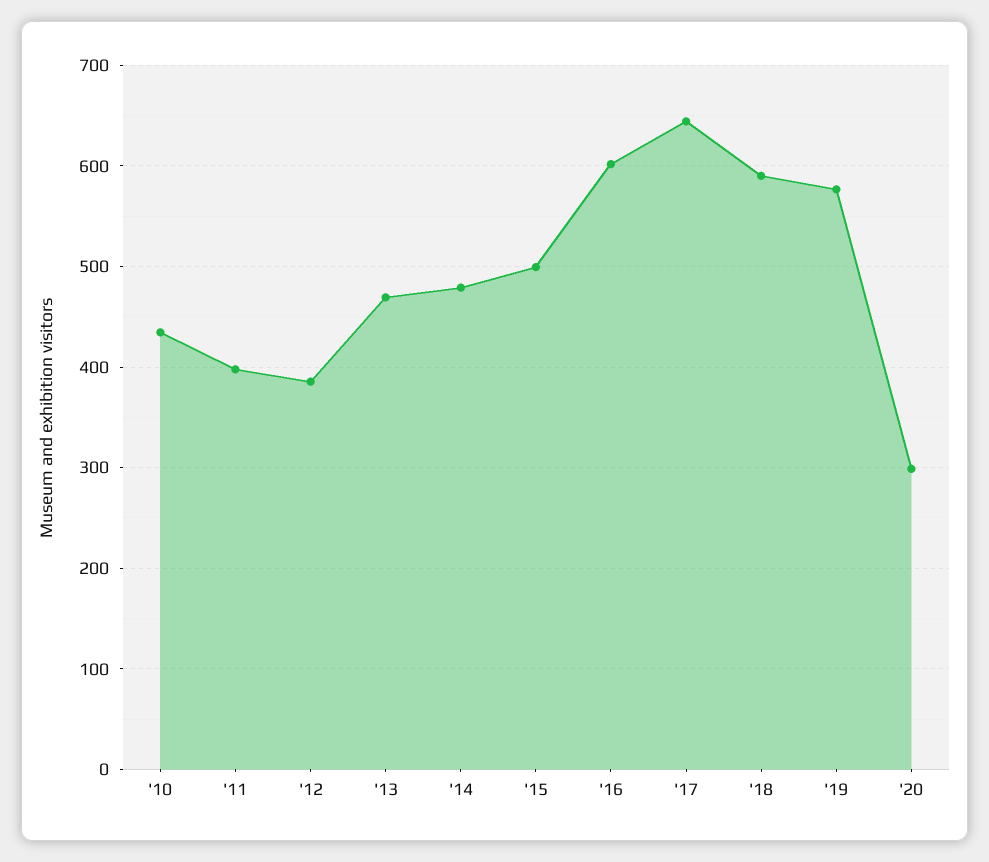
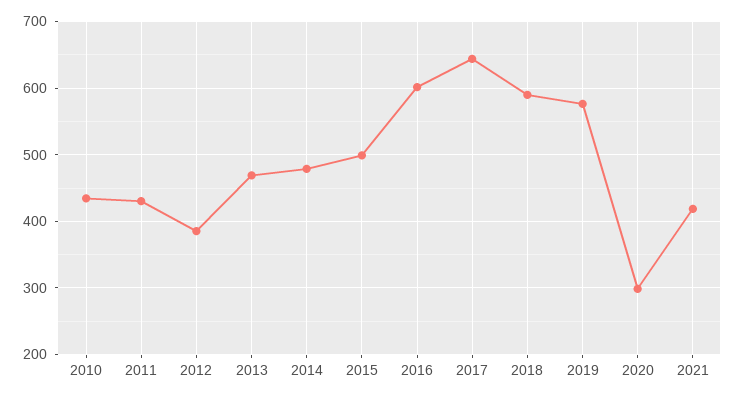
'11: 400 -> 430
2021: none -> 420

